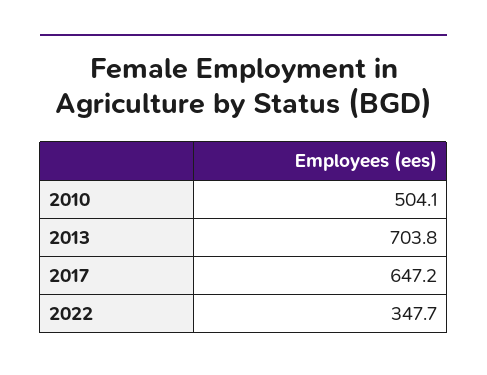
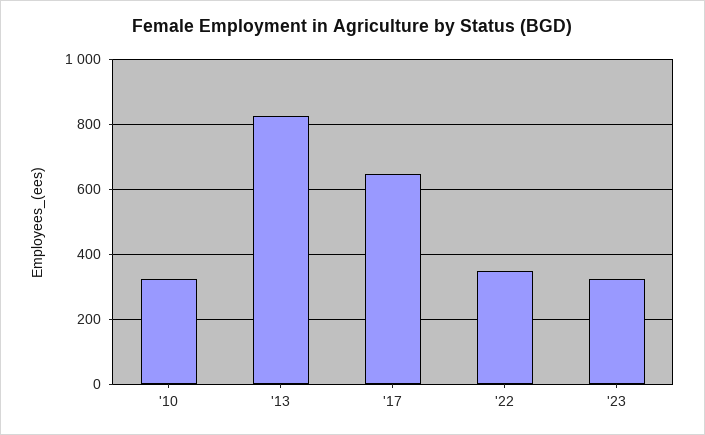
2010: 504.1 -> 320
2013: 703.8 -> 820
'23: none -> 320

